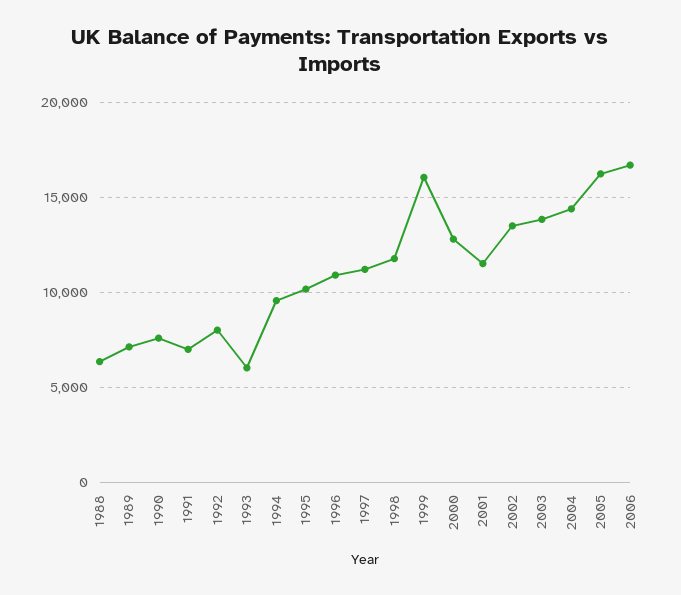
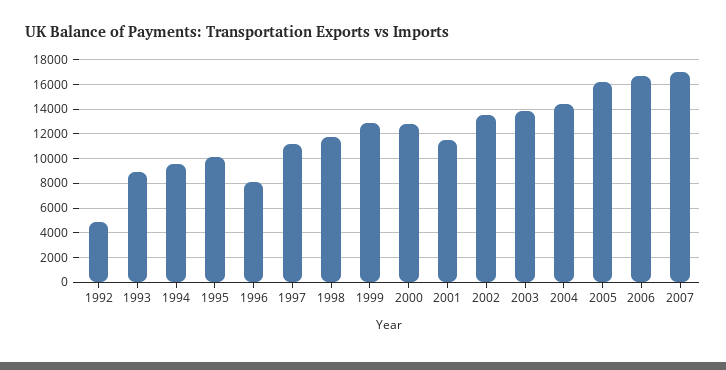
1988: 6500 -> none
1989: 7000 -> none
1990: 7500 -> none
1991: 7000 -> none
1992: 8000 -> 5000
1993: 6000 -> 9000
1996: 11000 -> 8000
1999: 16000 -> 13000
2007: none -> 17000

